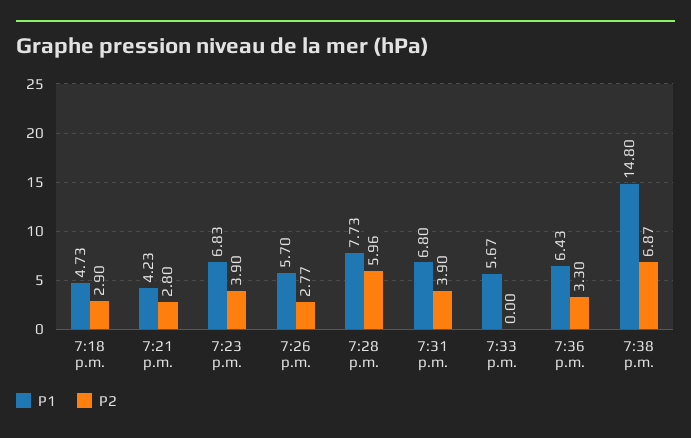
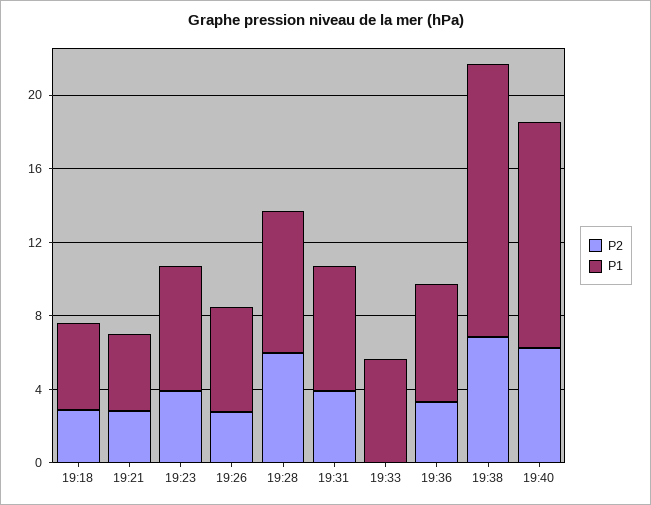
P2, 19:40: none -> 6
P1, 19:40: none -> 12

